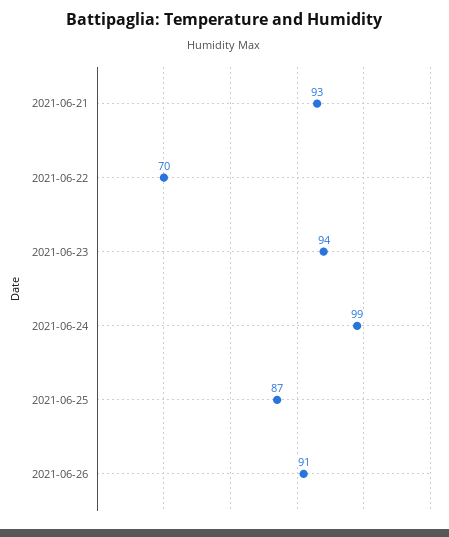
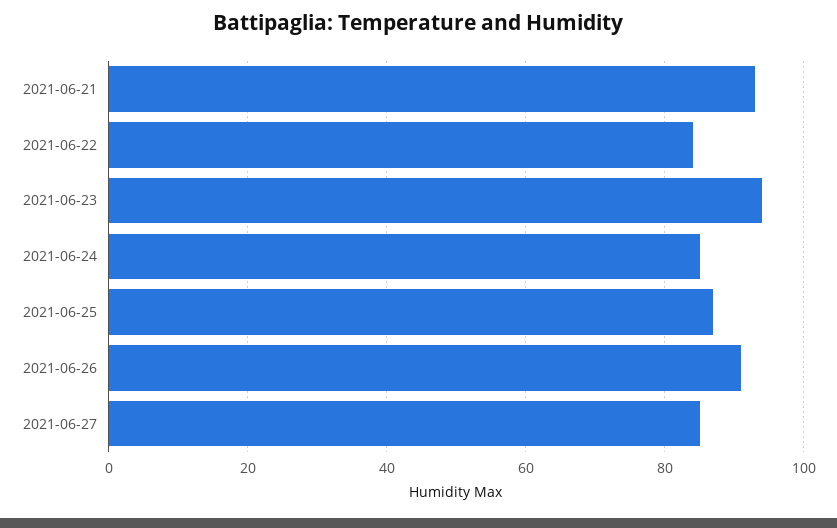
2021-06-22: 70 -> 85
2021-06-24: 99 -> 85
2021-06-27: none -> 85

